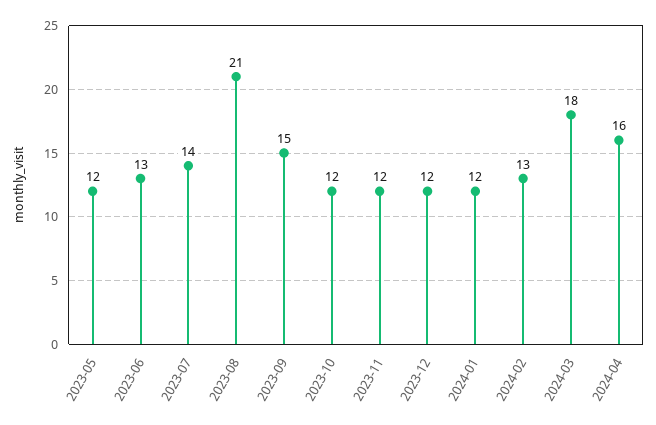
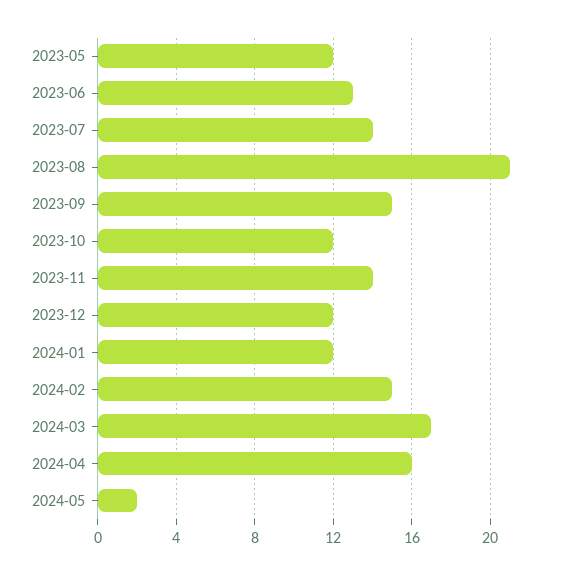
2023-11: 12 -> 14
2024-02: 13 -> 15
2024-03: 18 -> 17
2024-05: none -> 2

